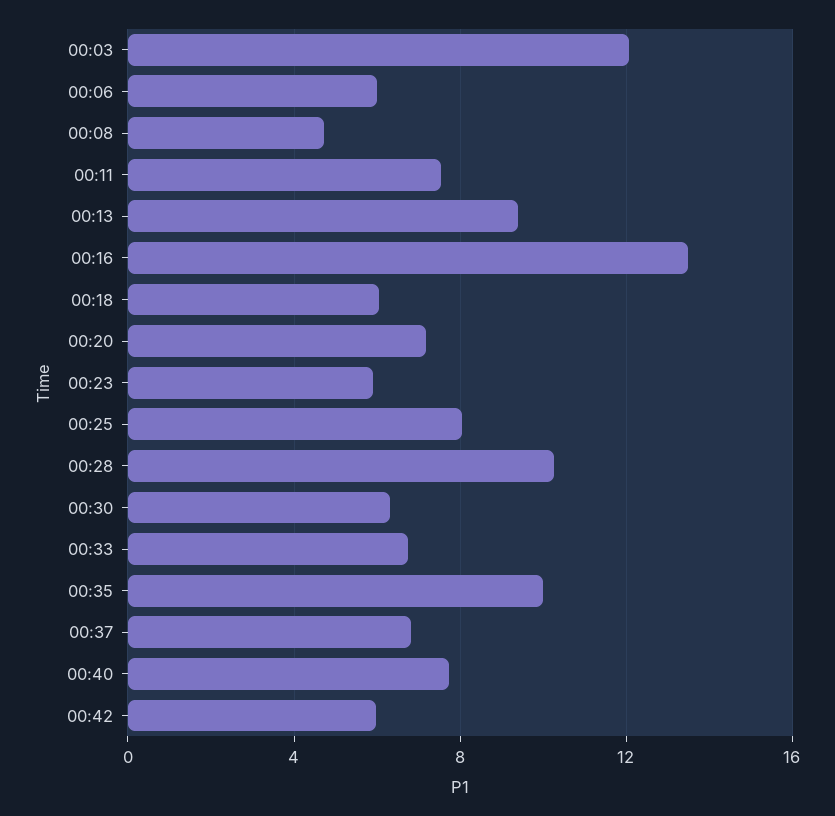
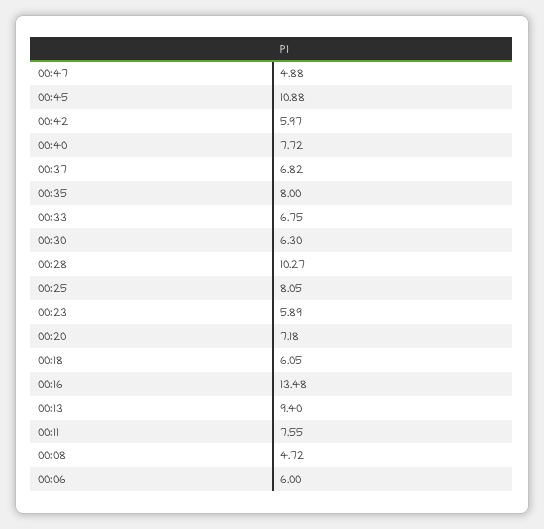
00:03: 12 -> none
00:35: 10 -> 8
00:47: none -> 4.88
00:45: none -> 10.88

